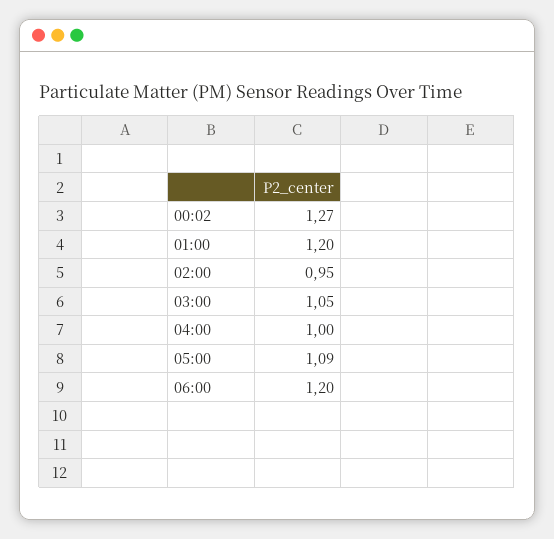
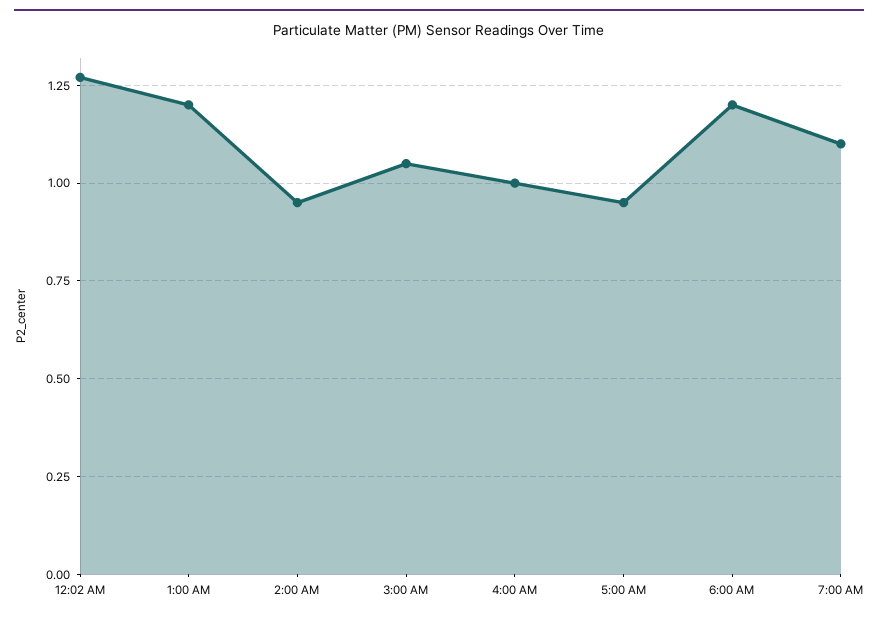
05:00: 1.09 -> 0.95
7:00 AM: none -> 1.1

